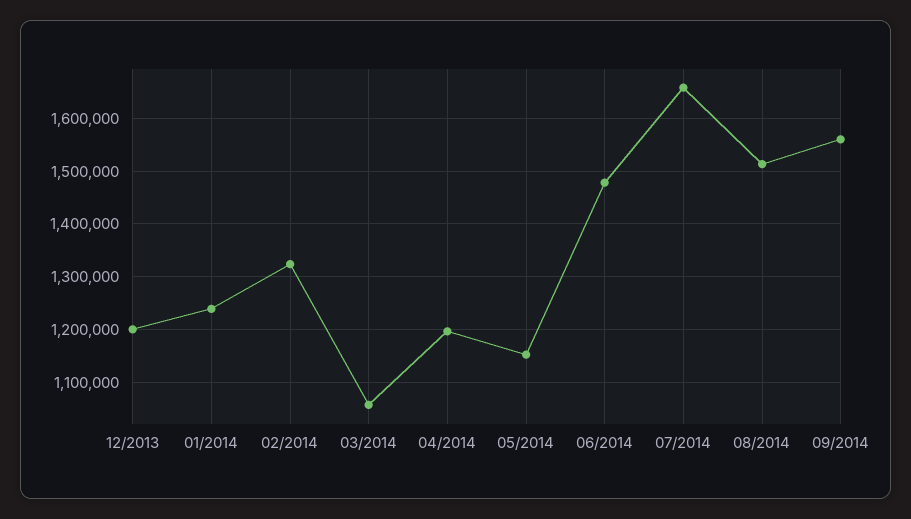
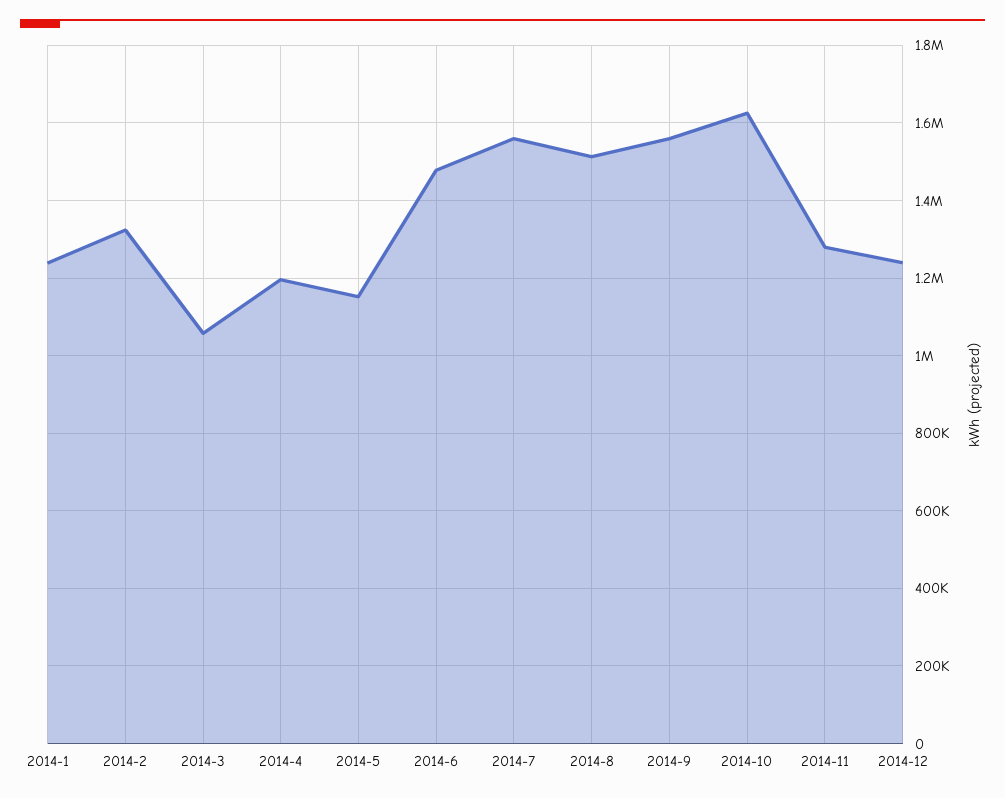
12/2013: 1200000 -> none
07/2014: 1660000 -> 1560000
2014-10: none -> 1620000
2014-11: none -> 1280000
2014-12: none -> 1240000

